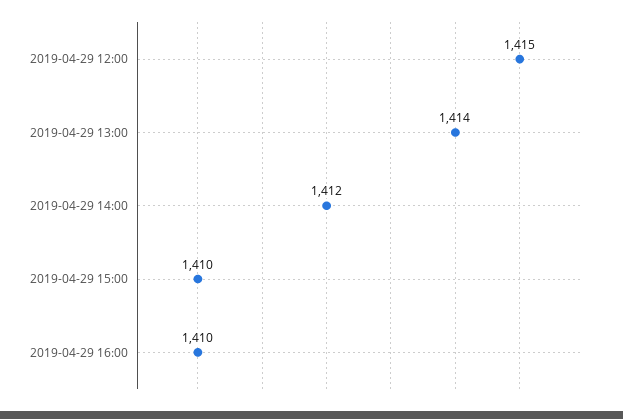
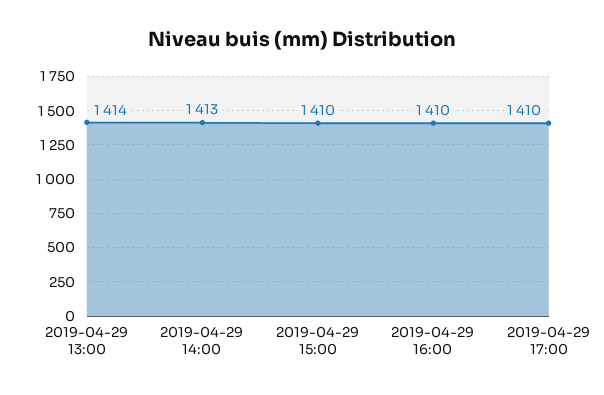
2019-04-29 12:00: 1415 -> none
2019-04-29 14:00: 1412 -> 1413
2019-04-29 17:00: none -> 1410

